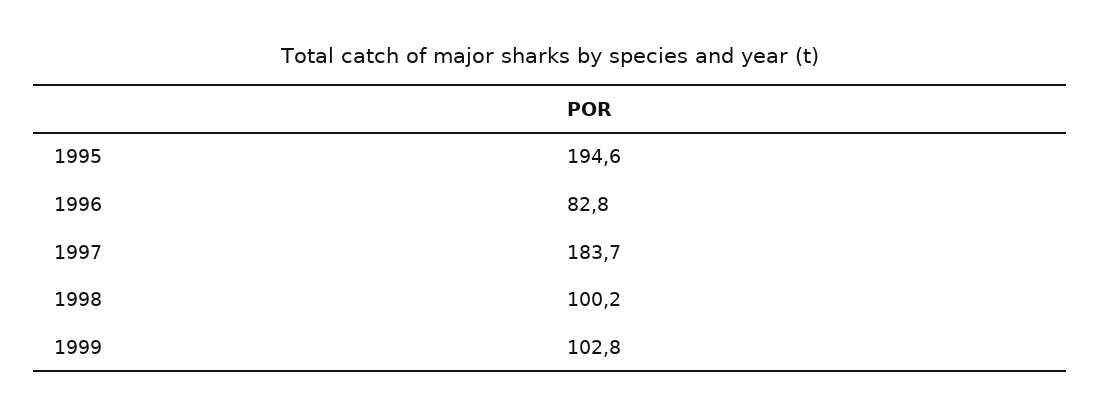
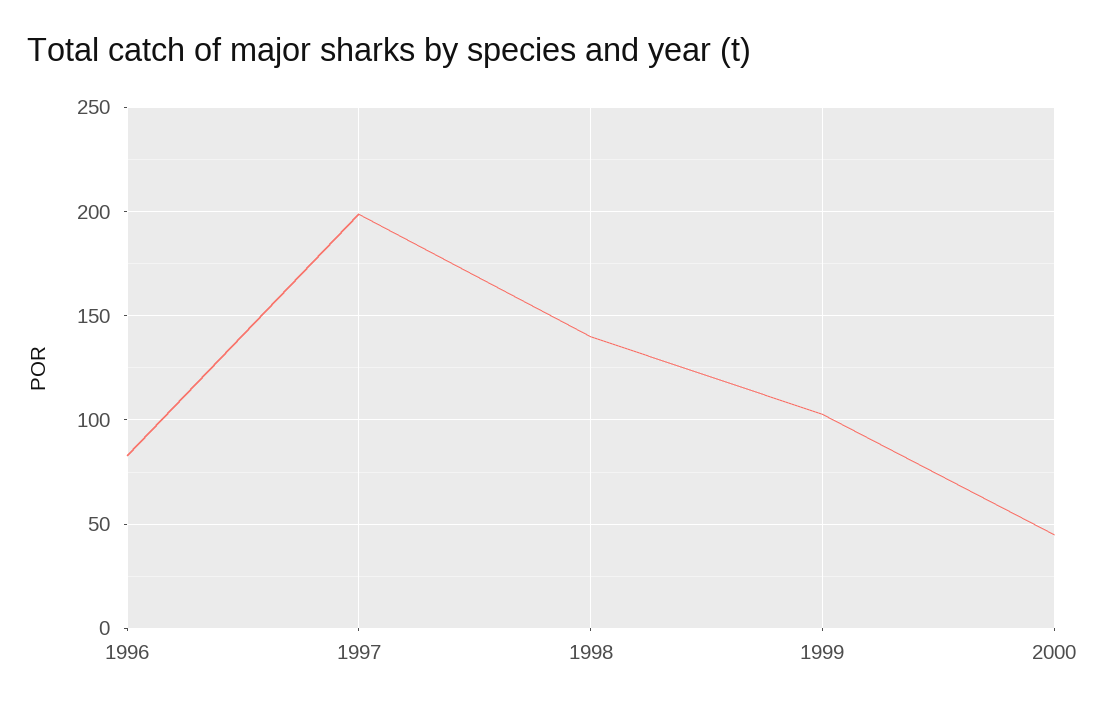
1995: 194.6 -> none
1997: 183.7 -> 200
1998: 100.2 -> 140
2000: none -> 45

